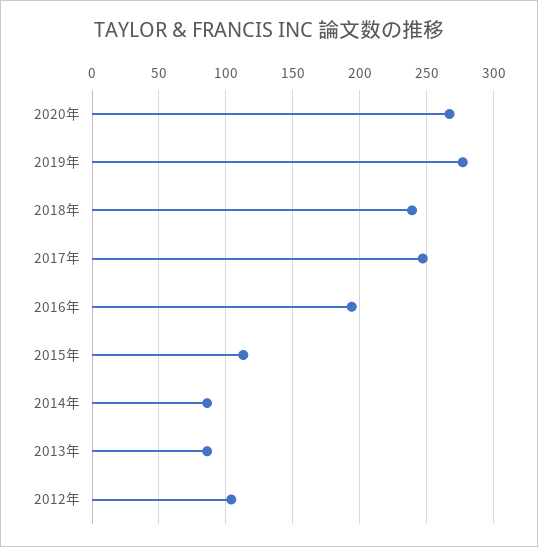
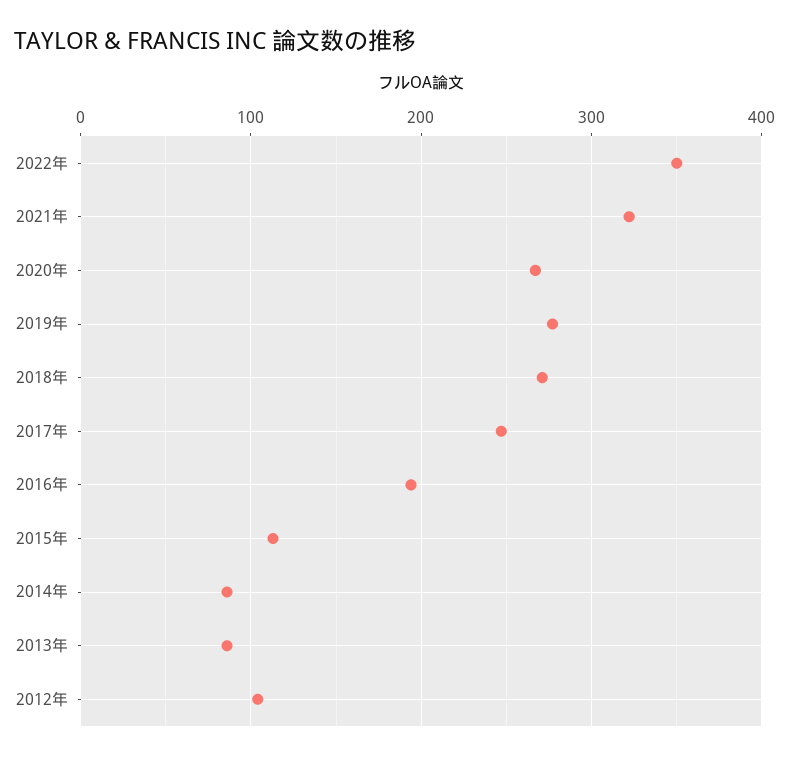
2018年: 240 -> 270
2022年: none -> 350
2021年: none -> 320

